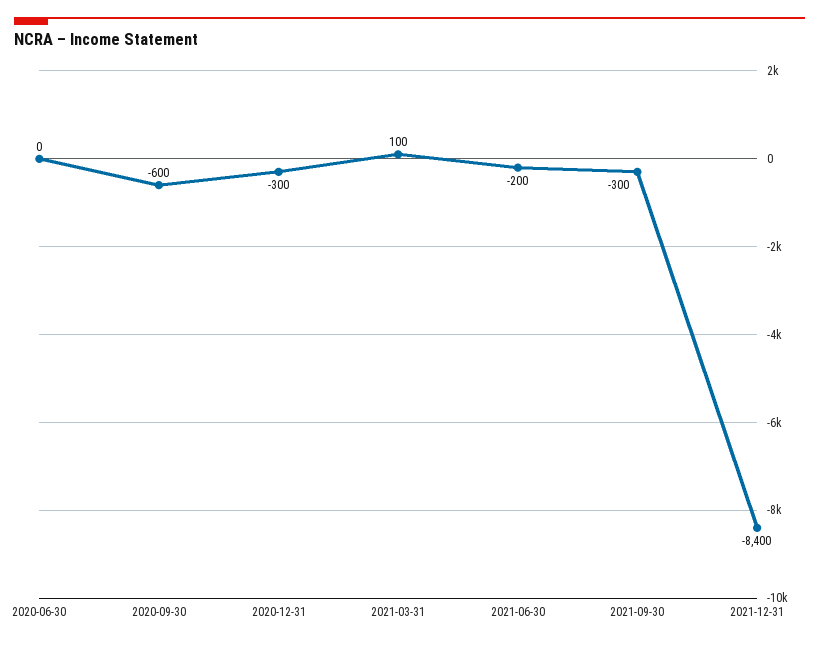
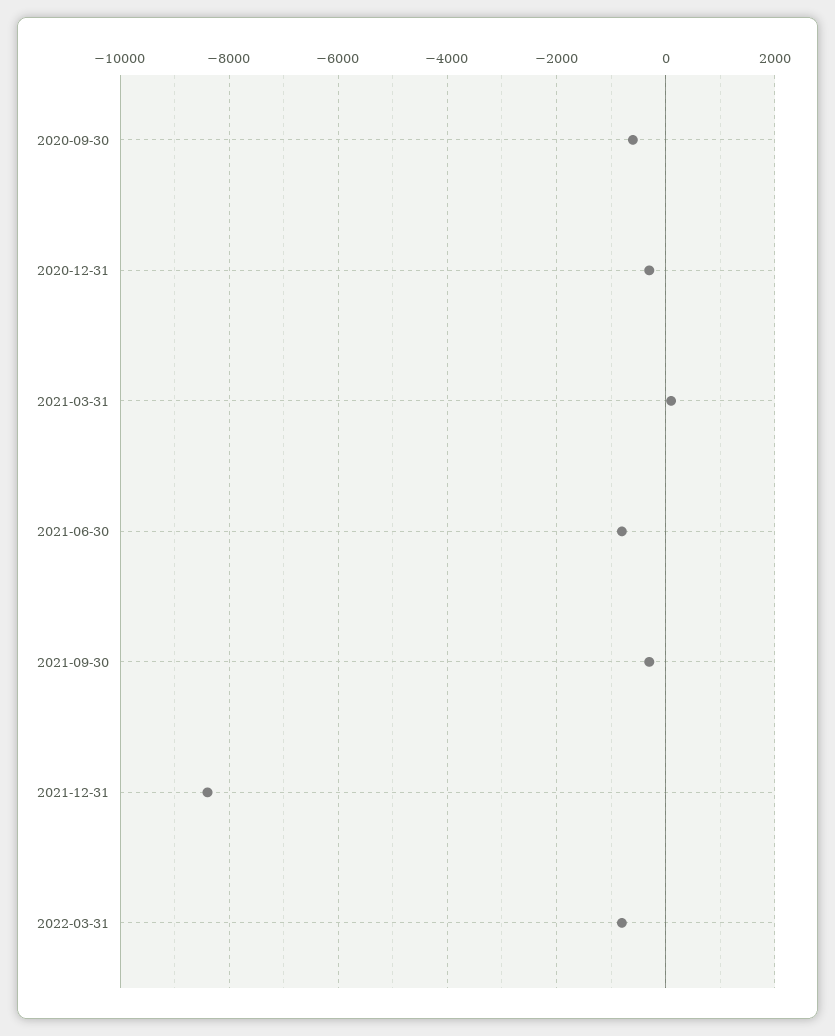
2020-06-30: 0 -> none
2021-06-30: -200 -> -800
2022-03-31: none -> -800

